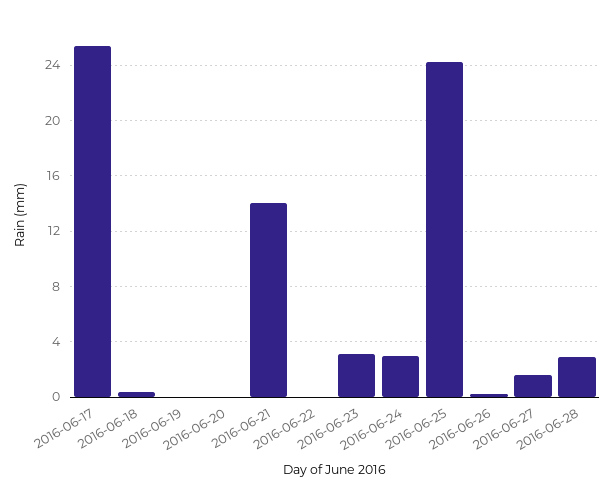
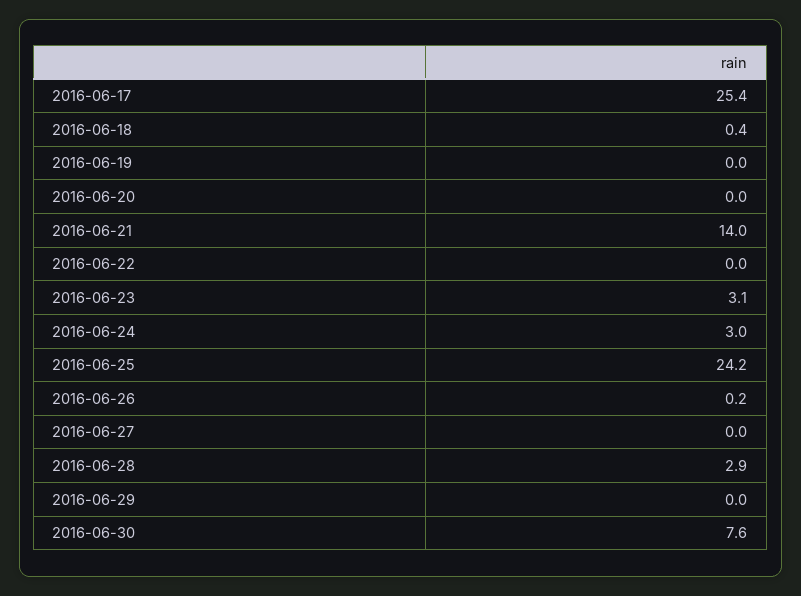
2016-06-27: 1.5 -> 0
2016-06-29: none -> 0
2016-06-30: none -> 7.6

